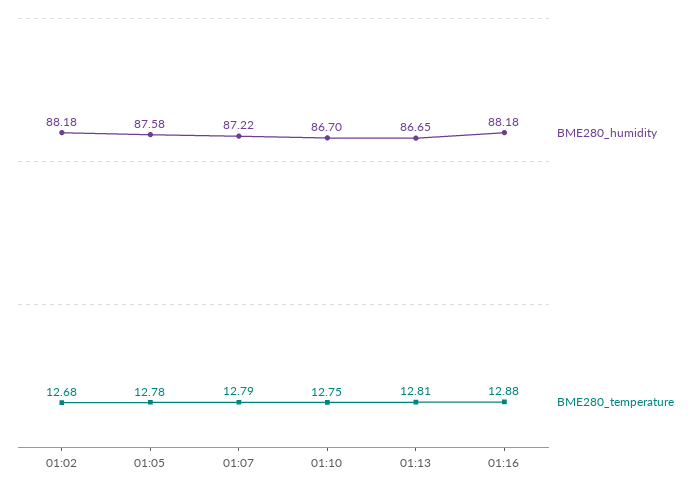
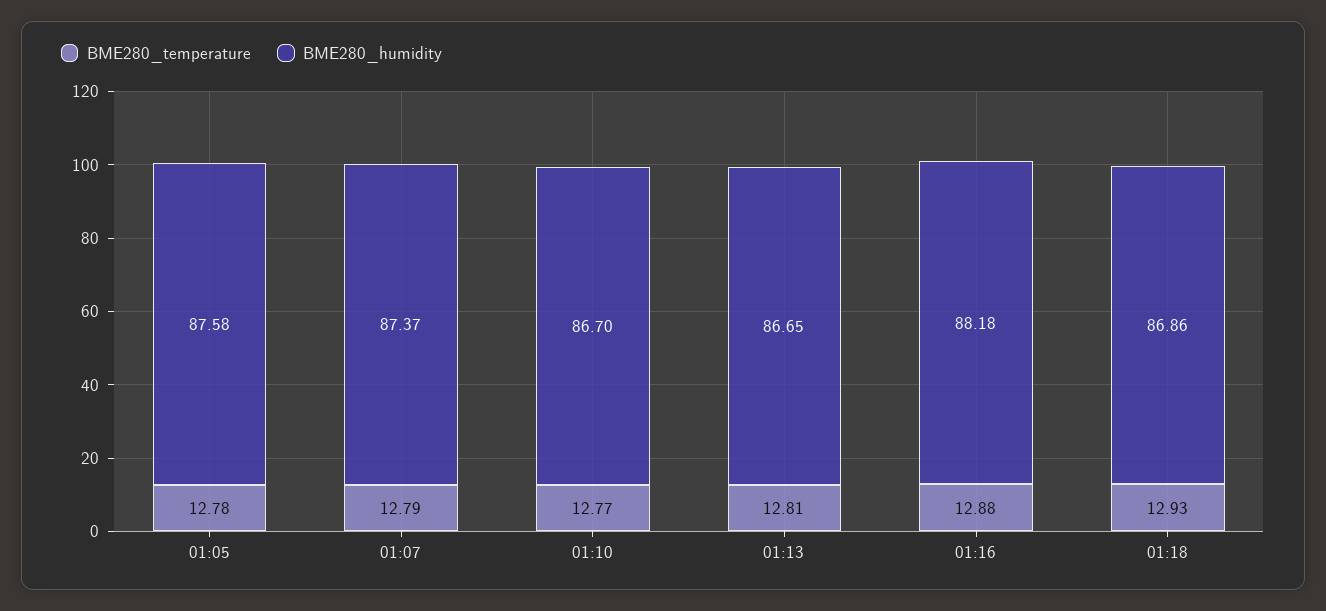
BME280_humidity, 01:02: 88.18 -> none
BME280_temperature, 01:02: 12.68 -> none
BME280_humidity, 01:07: 87.22 -> 87.37
BME280_temperature, 01:10: 12.75 -> 12.77
BME280_temperature, 01:18: none -> 12.93
BME280_humidity, 01:18: none -> 86.86

